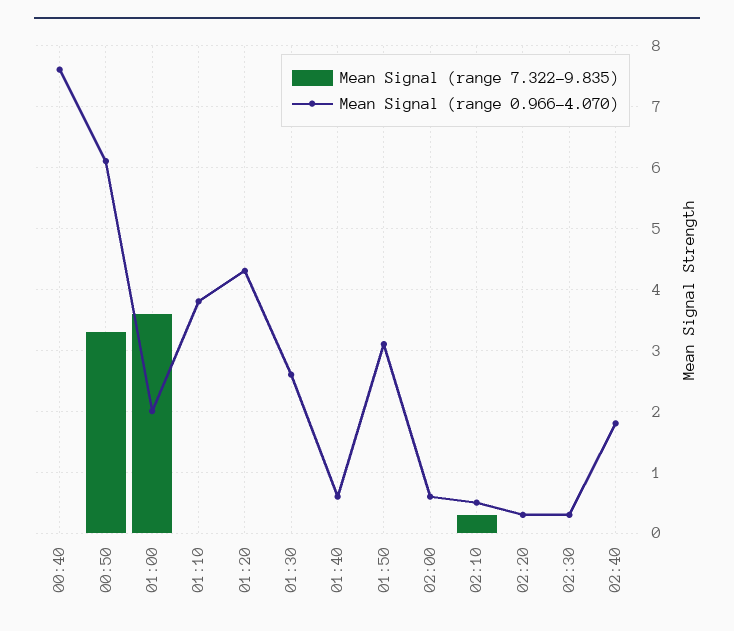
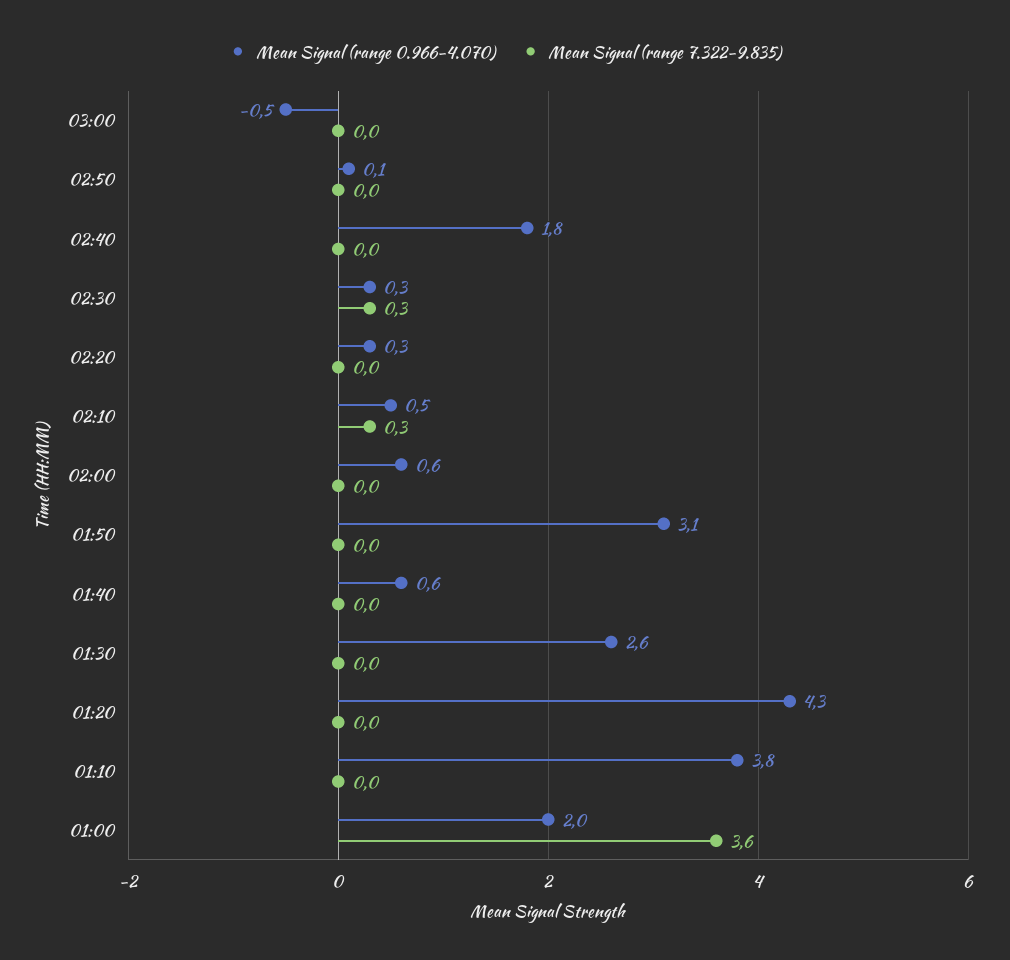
Mean Signal (range 7.322-9.835), 00:40: 0 -> none
Mean Signal (range 0.966-4.070), 00:40: 7.6 -> none
Mean Signal (range 7.322-9.835), 00:50: 3.3 -> none
Mean Signal (range 0.966-4.070), 00:50: 6.1 -> none
Mean Signal (range 7.322-9.835), 02:30: 0 -> 0.3
Mean Signal (range 0.966-4.070), 03:00: none -> -0.5
Mean Signal (range 7.322-9.835), 03:00: none -> 0
Mean Signal (range 0.966-4.070), 02:50: none -> 0.1
Mean Signal (range 7.322-9.835), 02:50: none -> 0

